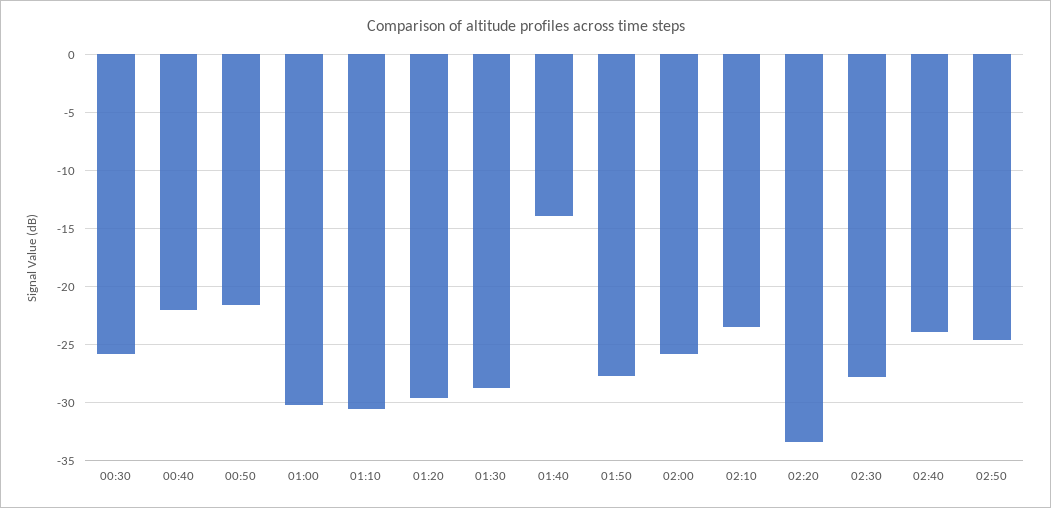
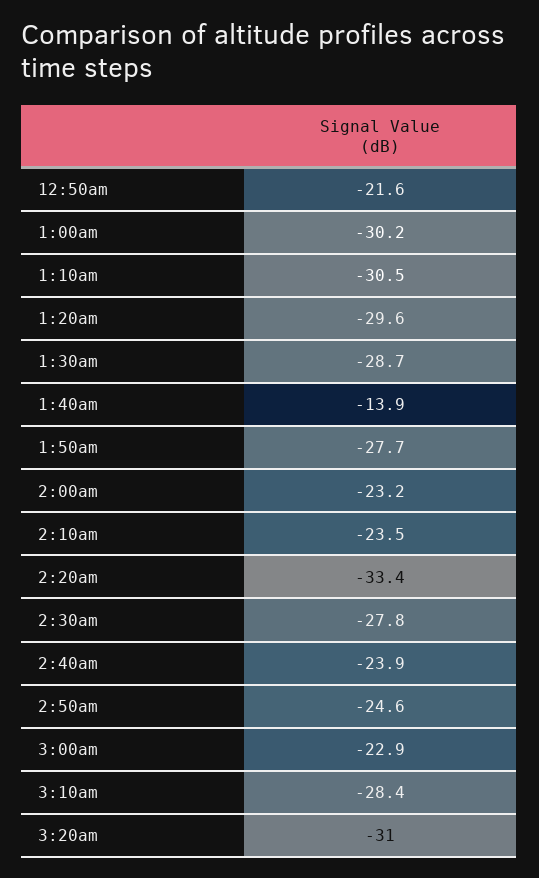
00:30: -26 -> none
00:40: -22 -> none
02:00: -26 -> -23.2
3:00am: none -> -22.9
3:10am: none -> -28.4
3:20am: none -> -31

